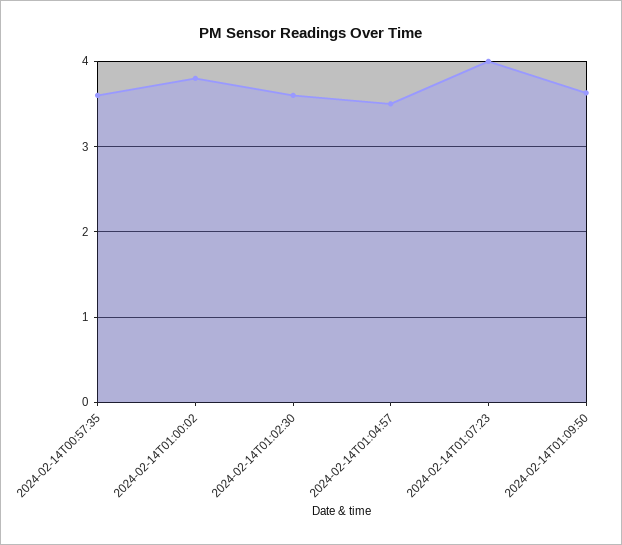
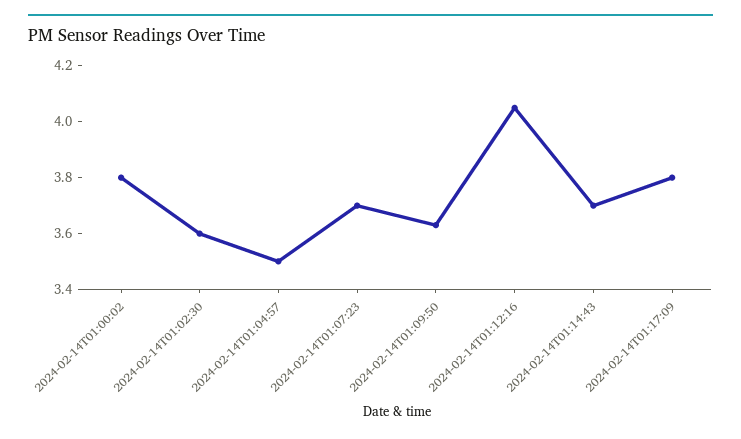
2024-02-14T00:57:35: 3.6 -> none
2024-02-14T01:07:23: 4 -> 3.7
2024-02-14T01:12:16: none -> 4.05
2024-02-14T01:14:43: none -> 3.7
2024-02-14T01:17:09: none -> 3.8

